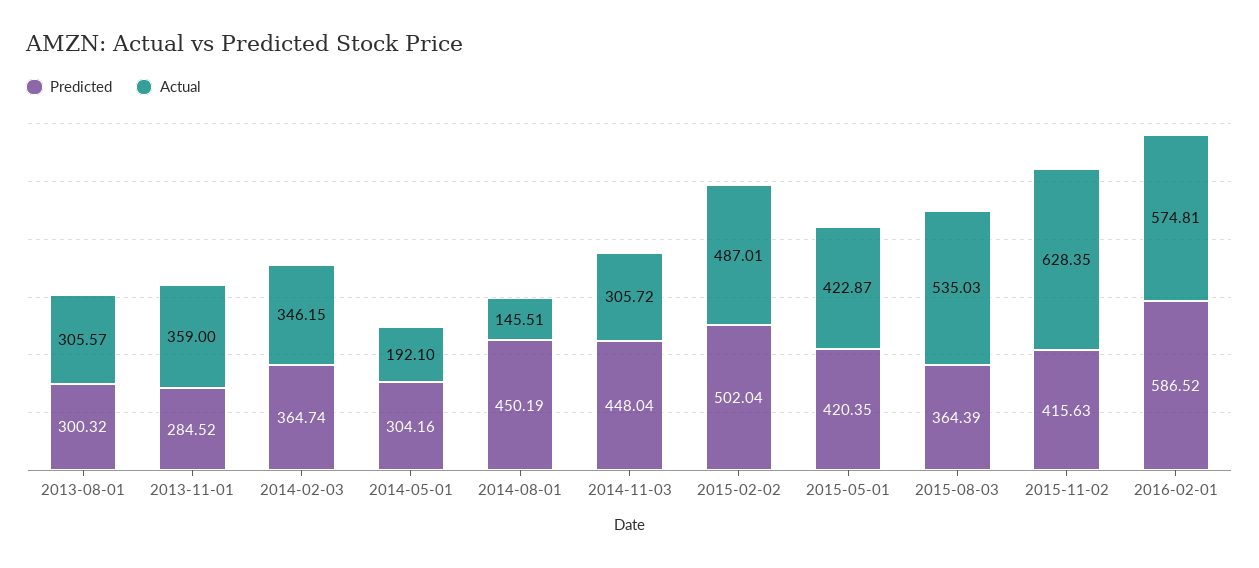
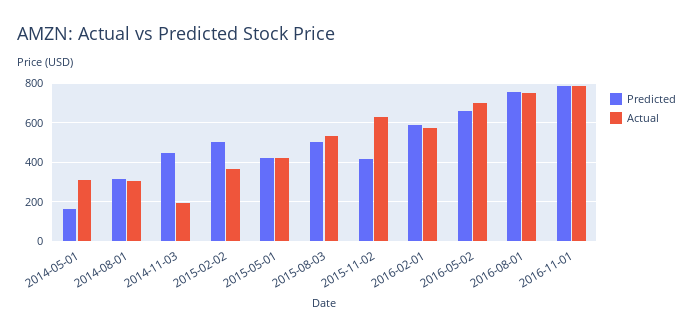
Predicted, 2013-08-01: 300.32 -> none
Actual, 2013-08-01: 305.57 -> none
Predicted, 2013-11-01: 284.52 -> none
Actual, 2013-11-01: 359 -> none
Predicted, 2014-02-03: 364.74 -> none
Actual, 2014-02-03: 346.15 -> none
Predicted, 2014-05-01: 304.16 -> 150
Actual, 2014-05-01: 192.1 -> 300
Predicted, 2014-08-01: 450.19 -> 300
Actual, 2014-08-01: 145.51 -> 300
Actual, 2014-11-03: 305.72 -> 200
Actual, 2015-02-02: 487.01 -> 350
Predicted, 2015-08-03: 364.39 -> 500
Predicted, 2016-05-02: none -> 650
Actual, 2016-05-02: none -> 700
Predicted, 2016-08-01: none -> 750
Actual, 2016-08-01: none -> 750
Predicted, 2016-11-01: none -> 800
Actual, 2016-11-01: none -> 800

